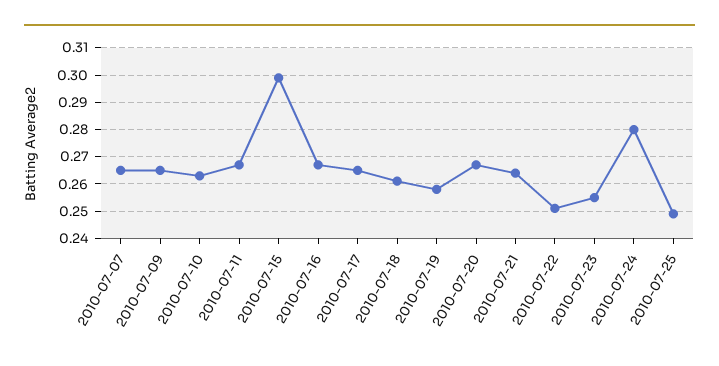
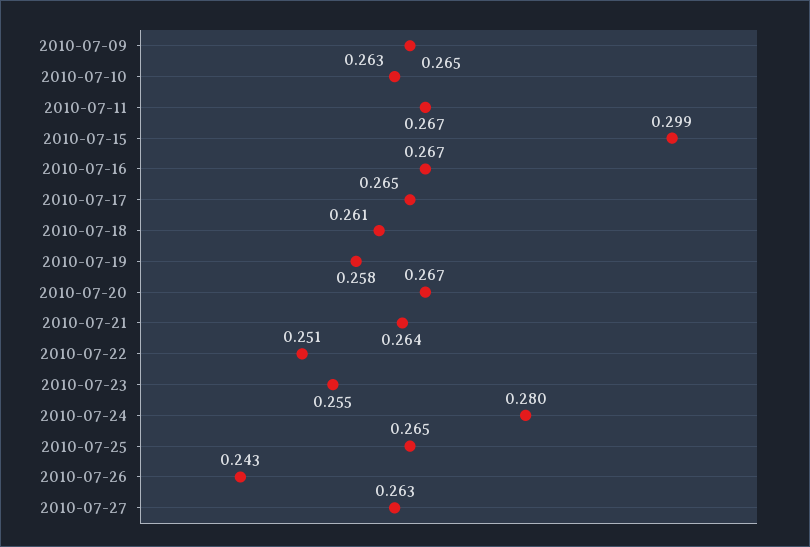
2010-07-07: 0.265 -> none
2010-07-25: 0.25 -> 0.265
2010-07-26: none -> 0.243
2010-07-27: none -> 0.263

